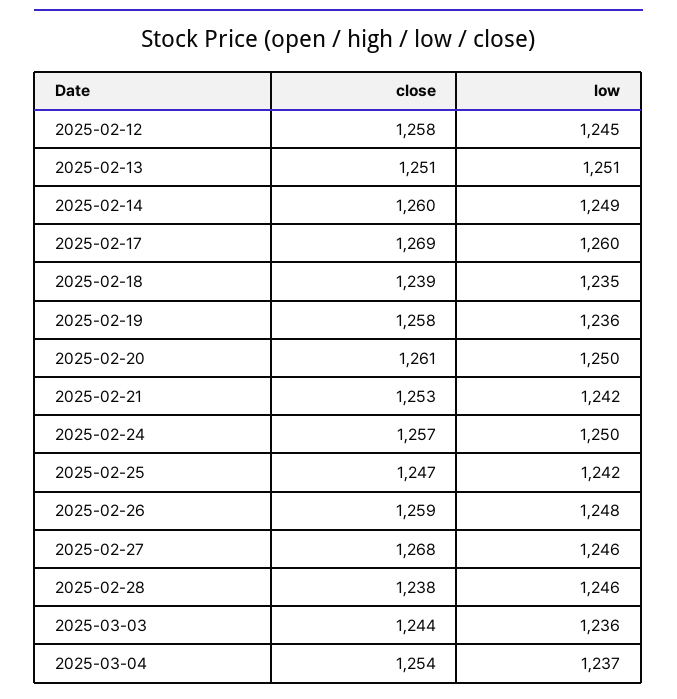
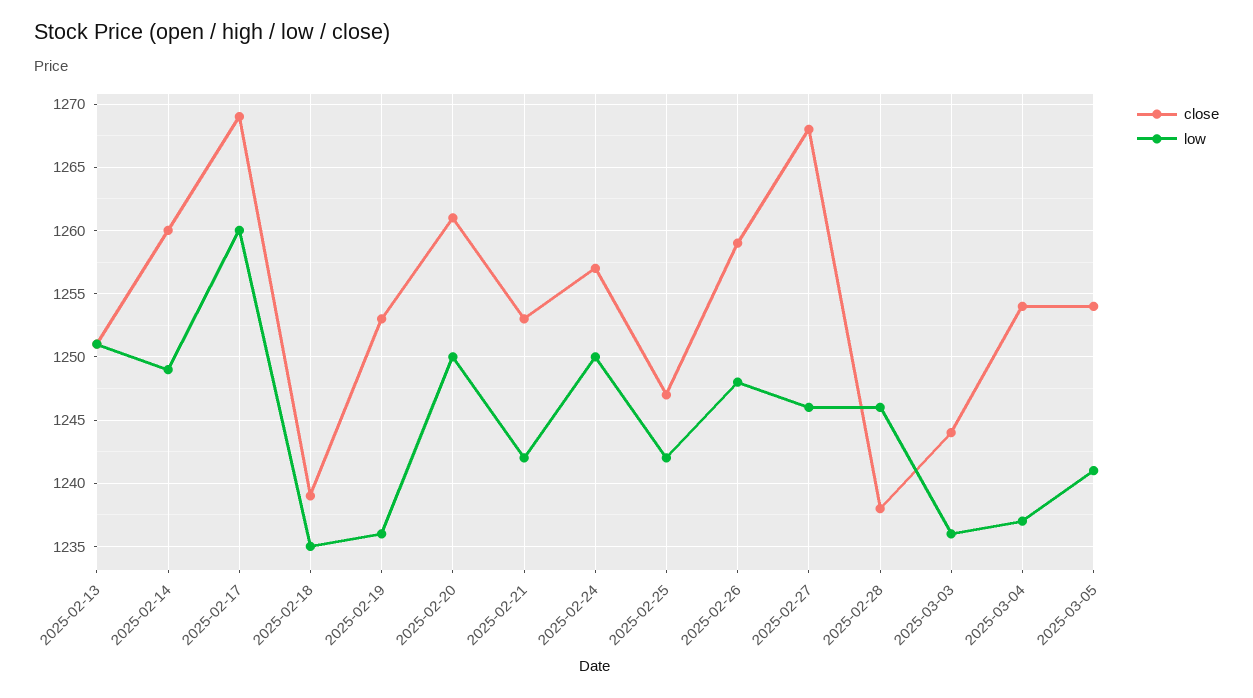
close, 2025-02-12: 1258 -> none
low, 2025-02-12: 1245 -> none
close, 2025-02-19: 1258 -> 1253
close, 2025-03-05: none -> 1254
low, 2025-03-05: none -> 1241

